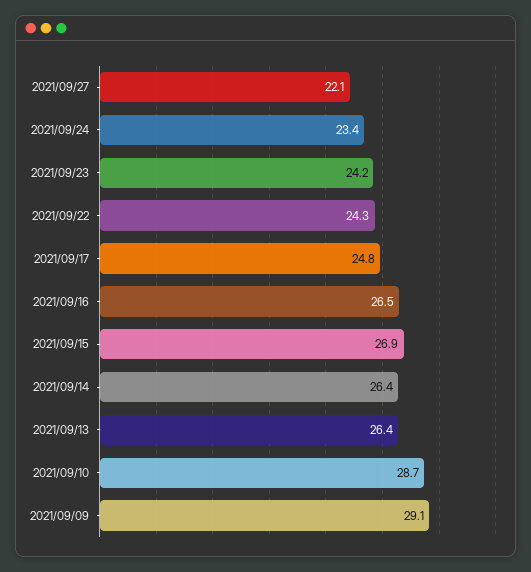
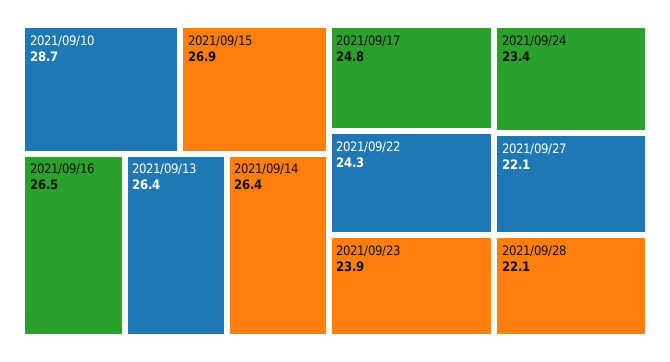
2021/09/23: 24.2 -> 23.9
2021/09/09: 29.1 -> none
2021/09/28: none -> 22.1

